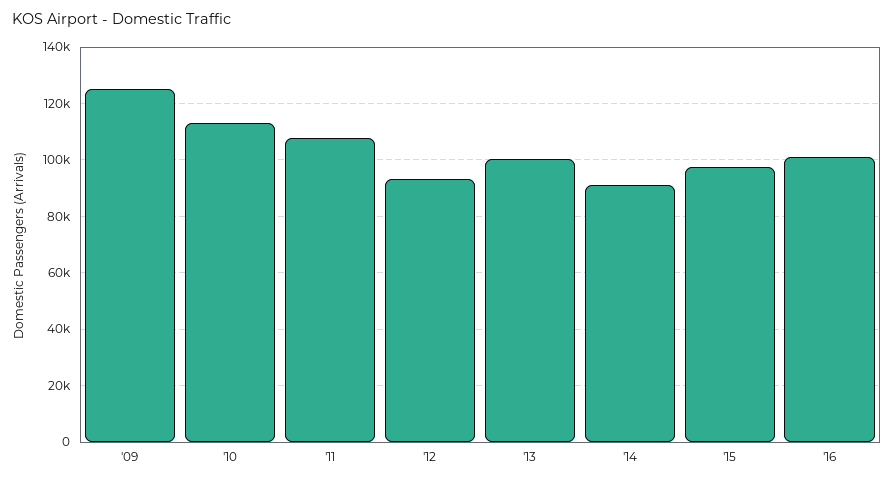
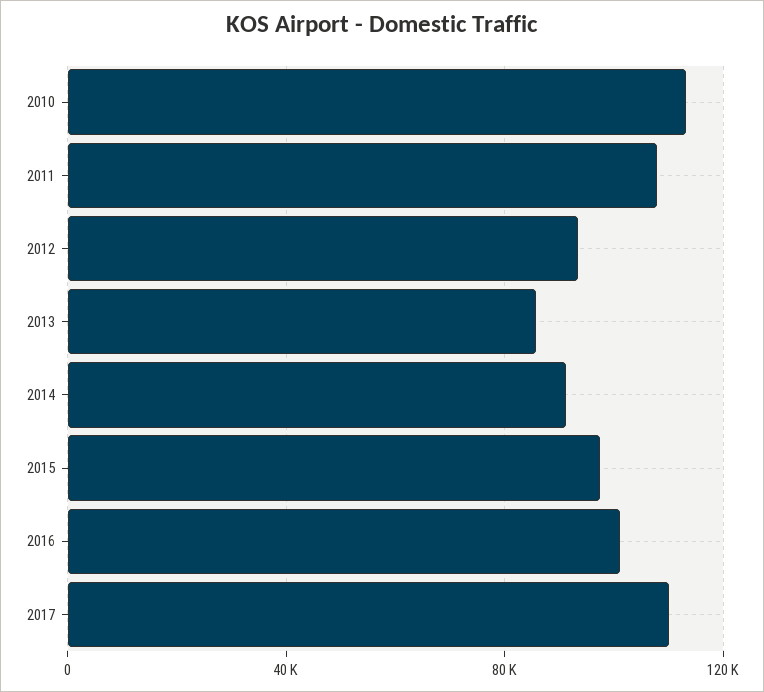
'09: 125000 -> none
'13: 100000 -> 85000
2017: none -> 110000

